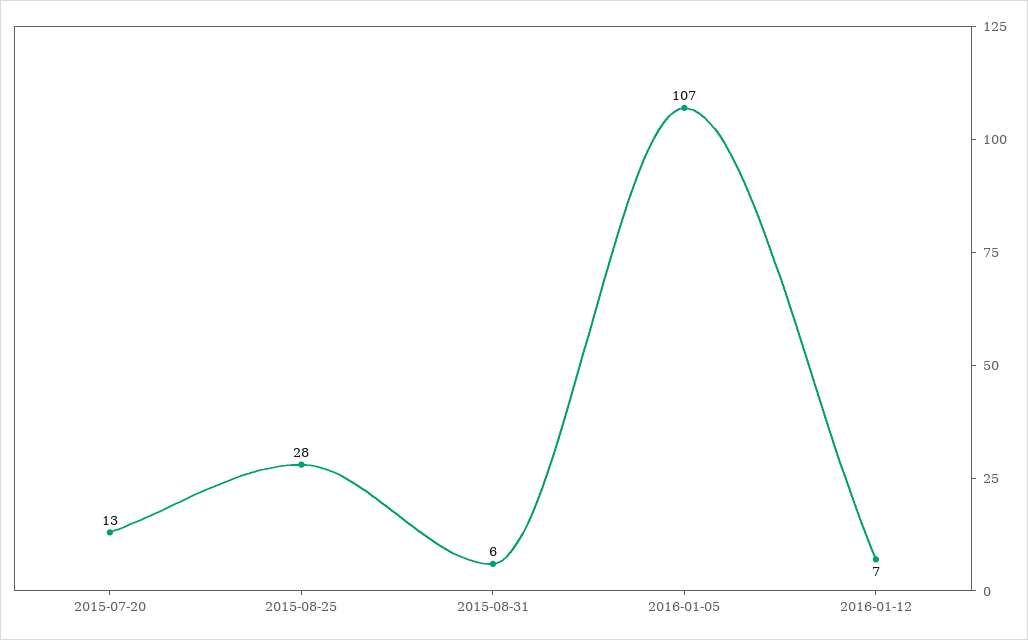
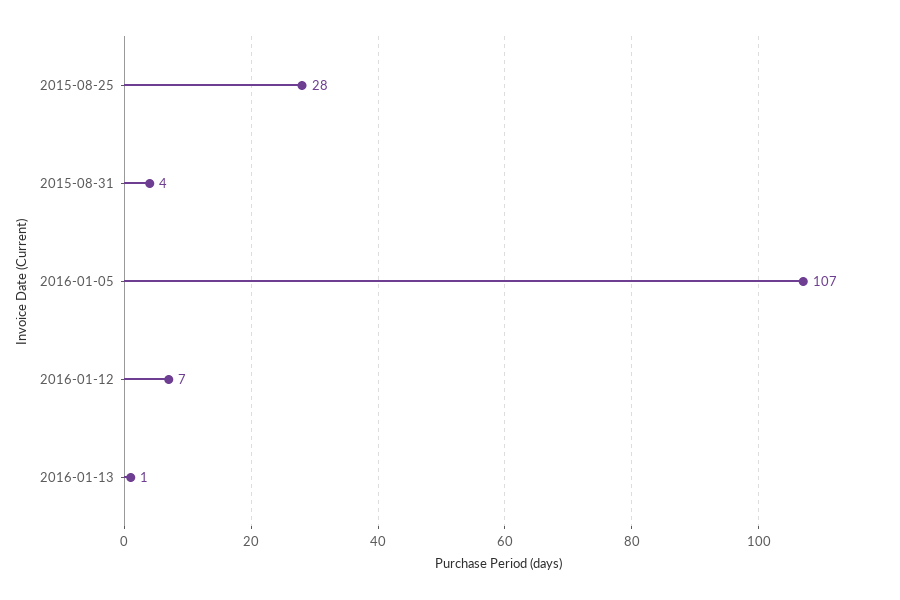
2015-07-20: 13 -> none
2015-08-31: 6 -> 4
2016-01-13: none -> 1

